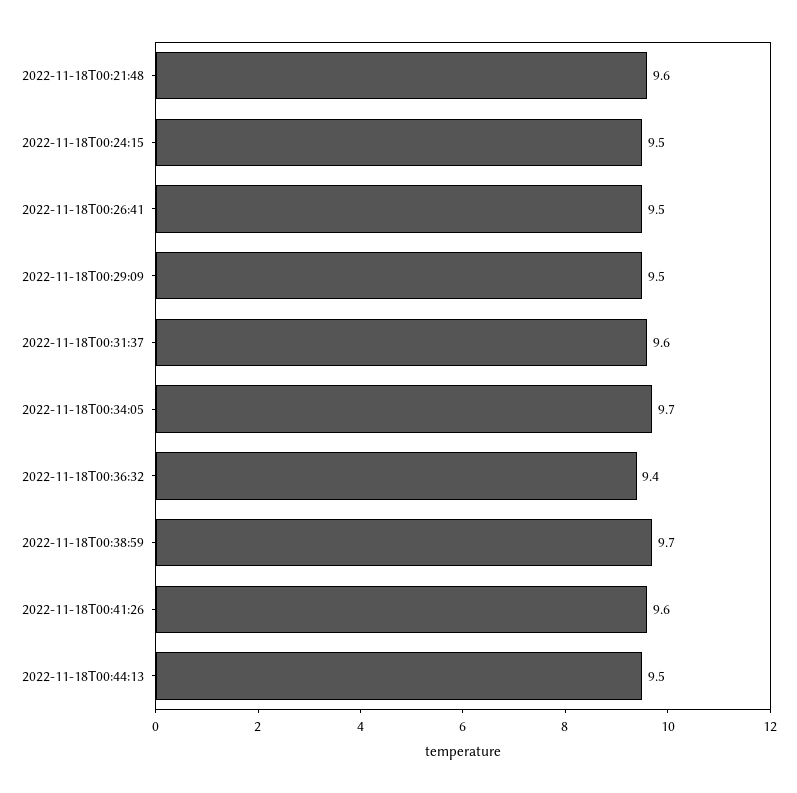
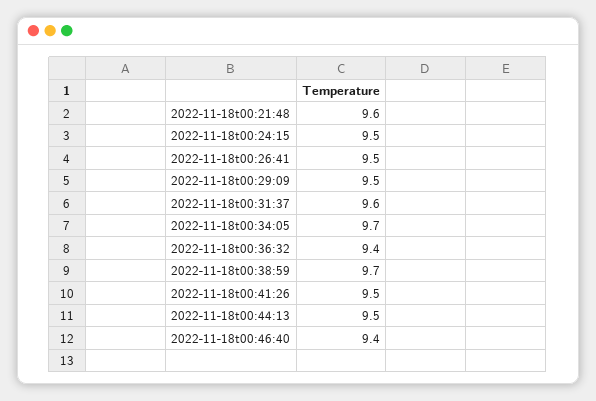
2022-11-18T00:41:26: 9.6 -> 9.5
2022-11-18t00:46:40: none -> 9.4

